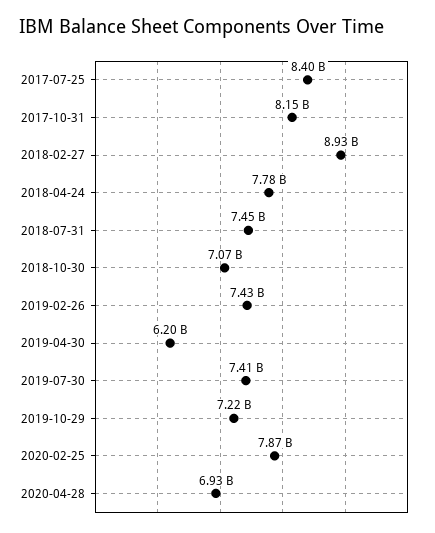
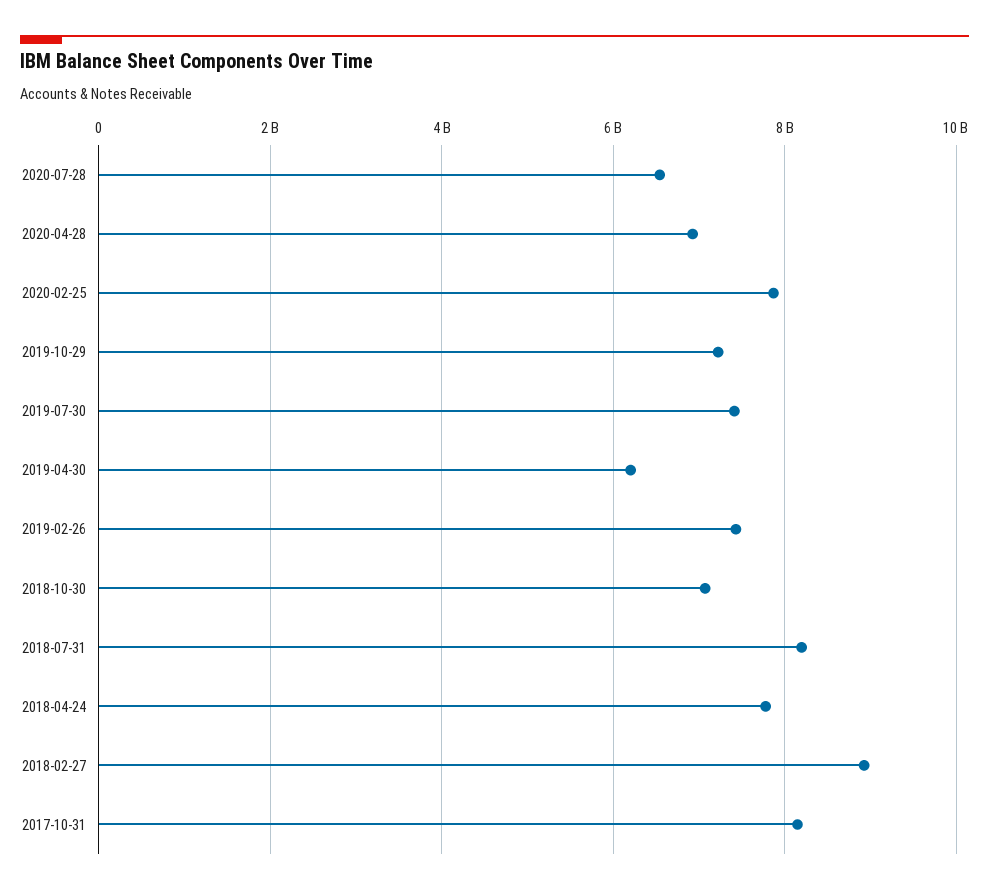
2017-07-25: 8400000000 -> none
2018-07-31: 7450000000 -> 8200000000
2020-07-28: none -> 6600000000

